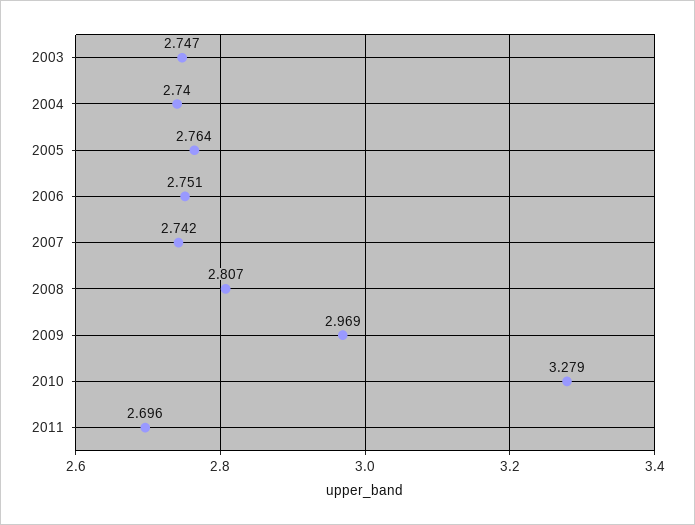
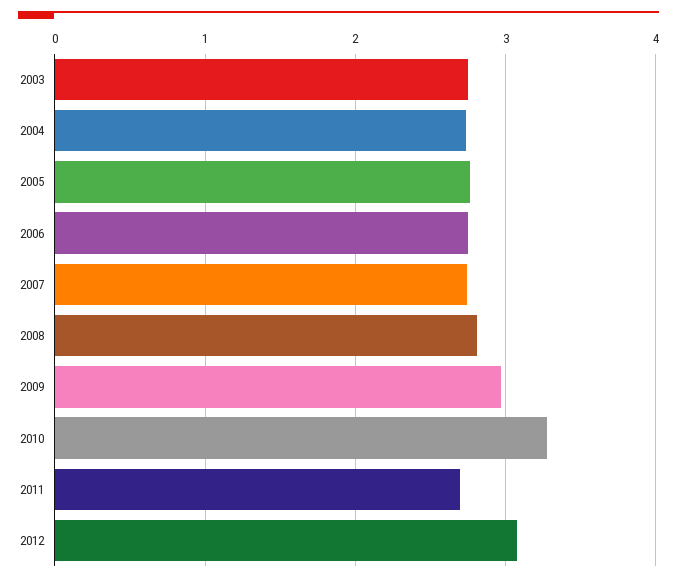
2012: none -> 3.1

